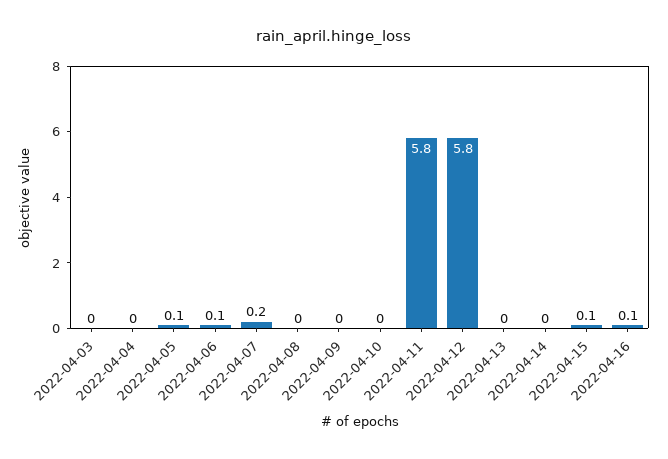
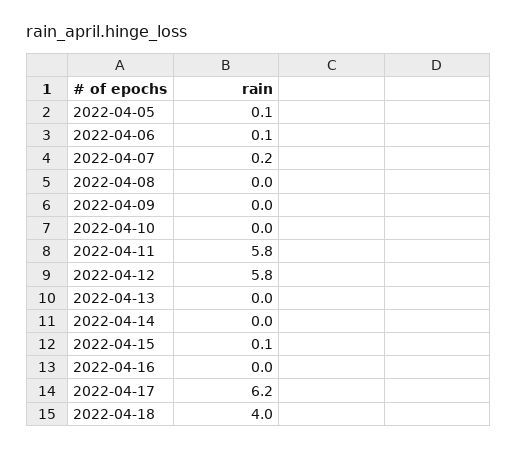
2022-04-03: 0 -> none
2022-04-04: 0 -> none
2022-04-16: 0.1 -> 0
2022-04-17: none -> 6.2
2022-04-18: none -> 4

